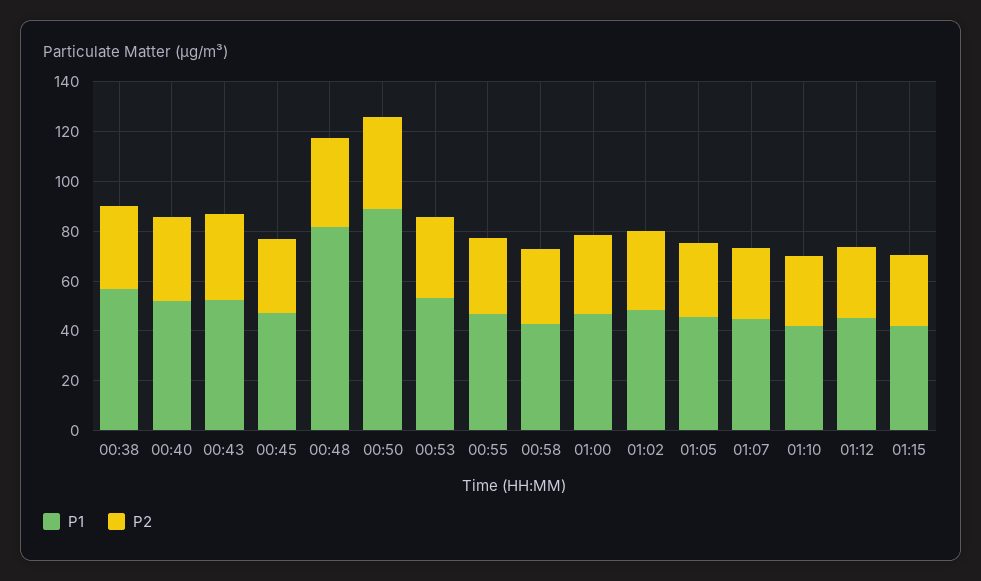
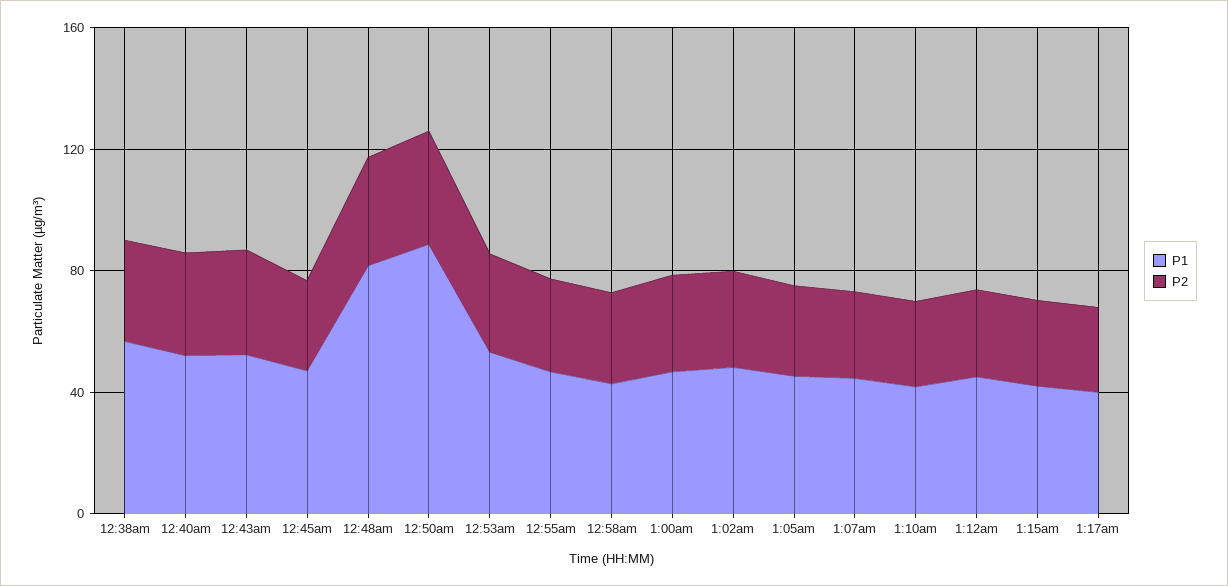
P1, 1:17am: none -> 40
P2, 1:17am: none -> 30

